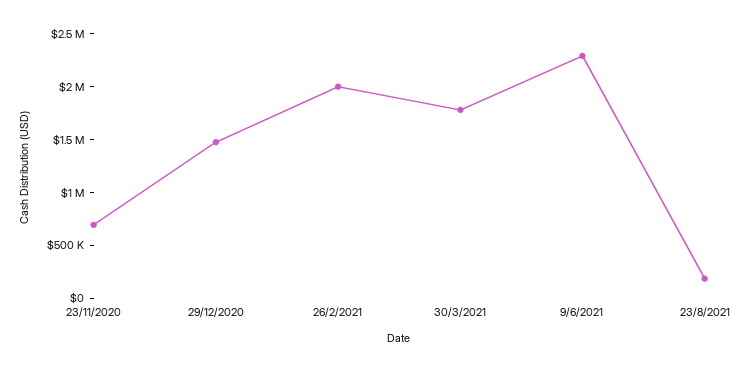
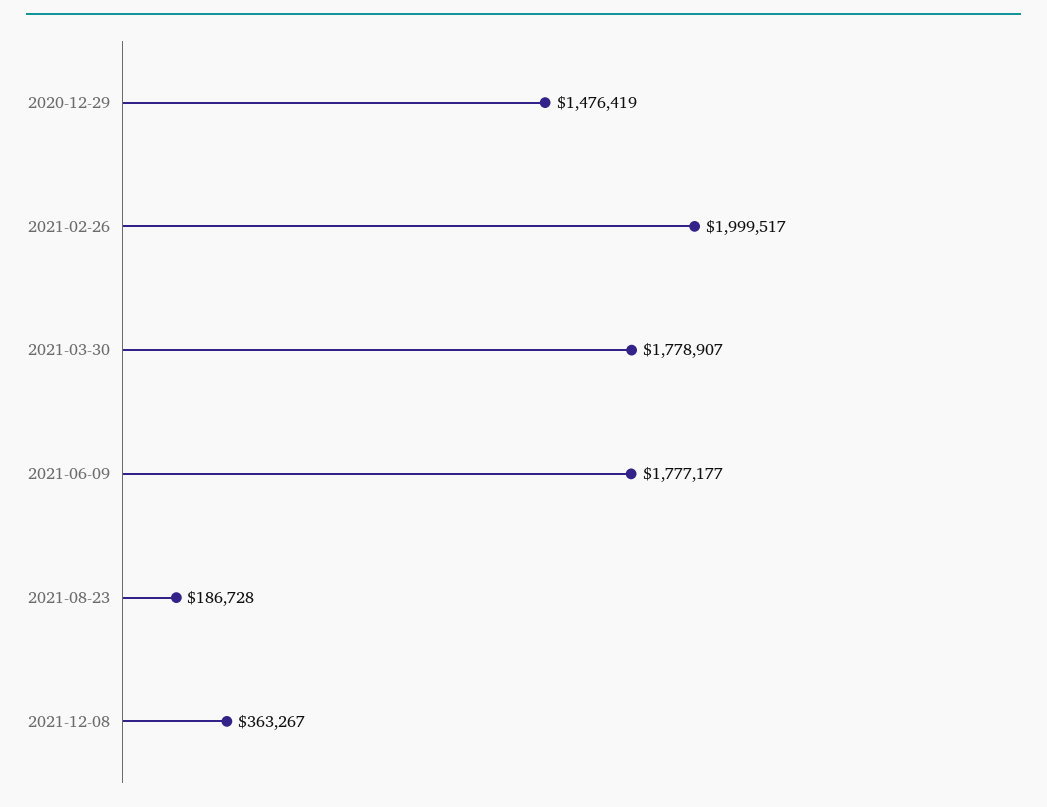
23/11/2020: 700000 -> none
9/6/2021: 2300000 -> 1777177
2021-12-08: none -> 363267

